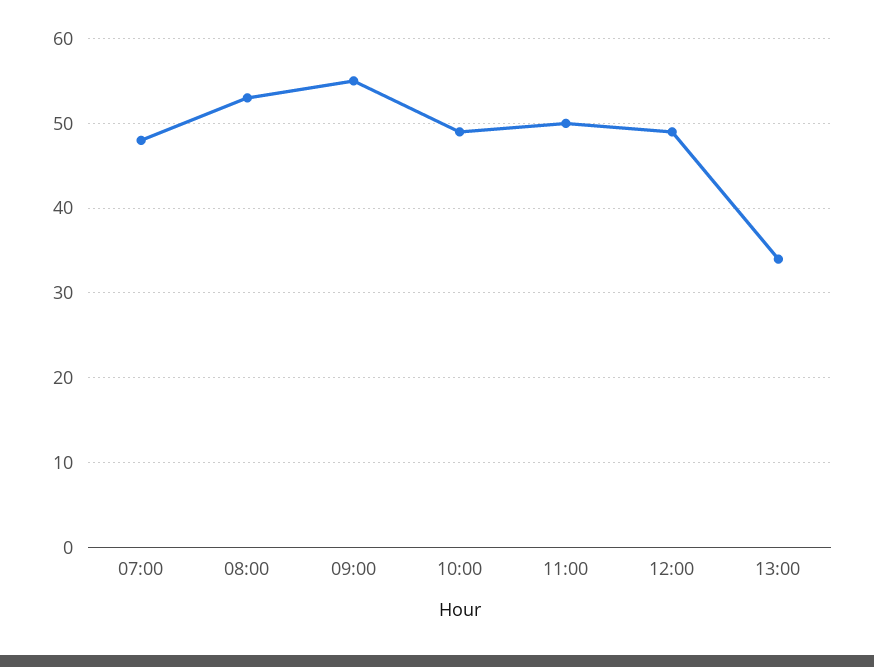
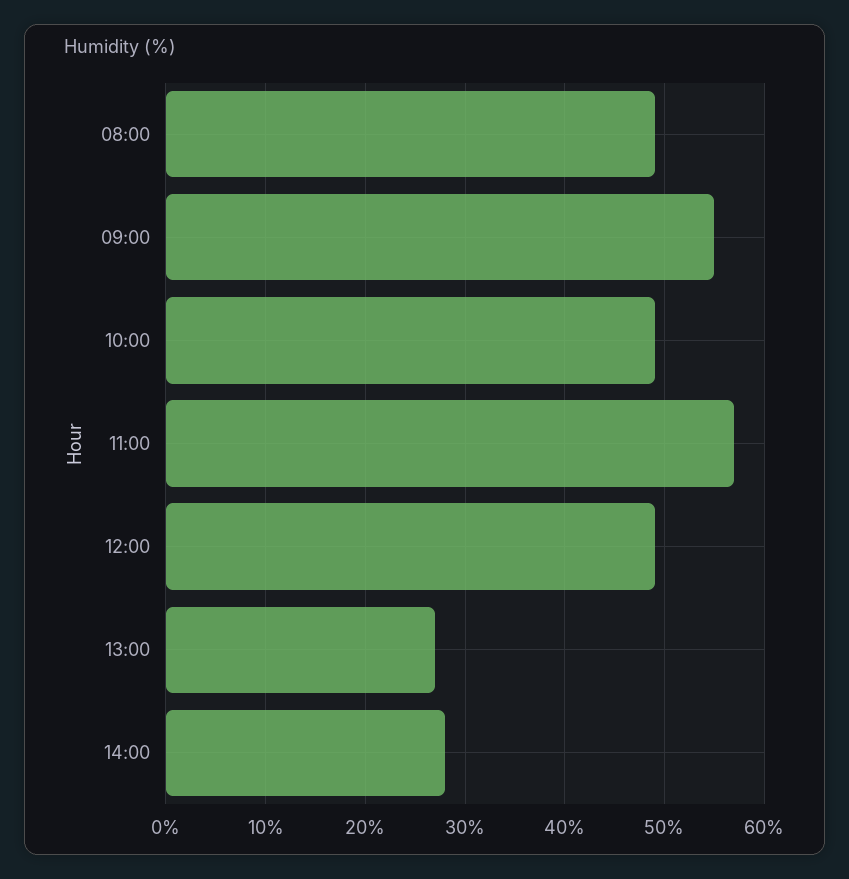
07:00: 48 -> none
08:00: 53 -> 49
11:00: 50 -> 57
13:00: 34 -> 27
14:00: none -> 28

